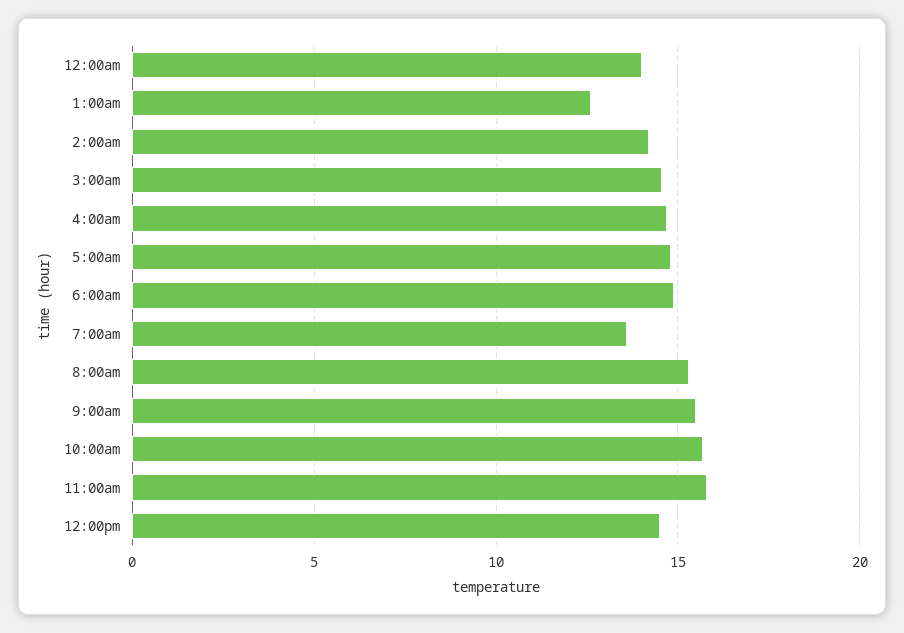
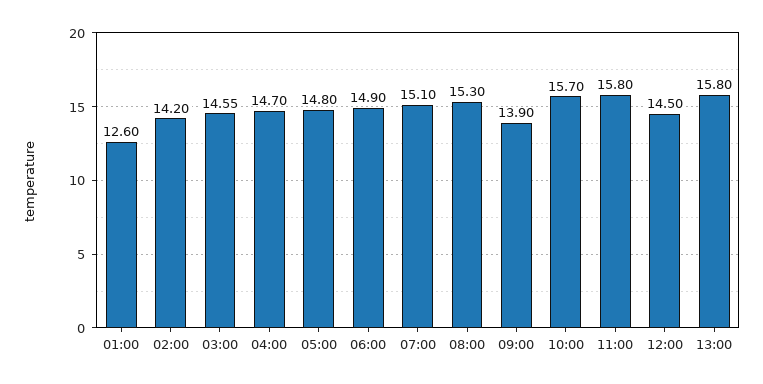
12:00am: 14 -> none
7:00am: 13.5 -> 15.1
9:00am: 15.5 -> 13.9
13:00: none -> 15.8

